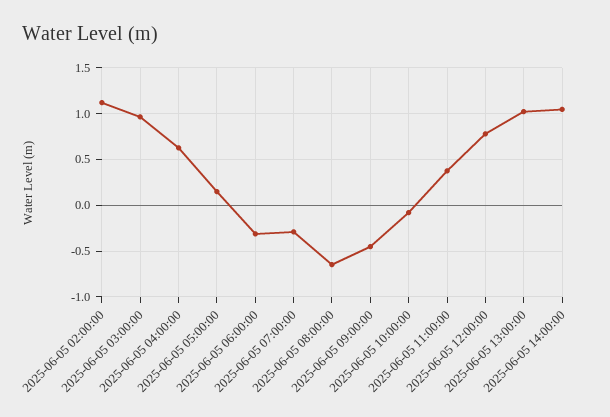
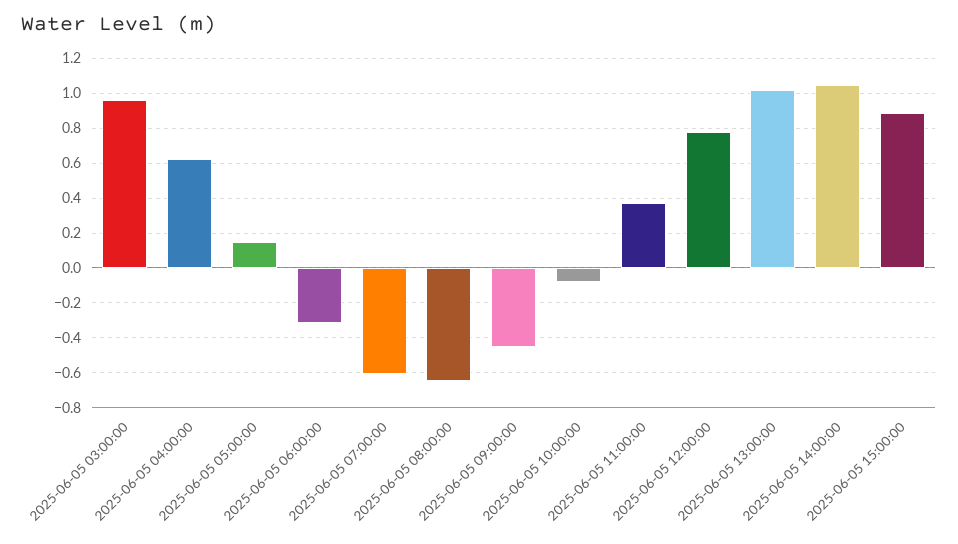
2025-06-05 02:00:00: 1.1 -> none
2025-06-05 07:00:00: -0.3 -> -0.6
2025-06-05 15:00:00: none -> 0.9

